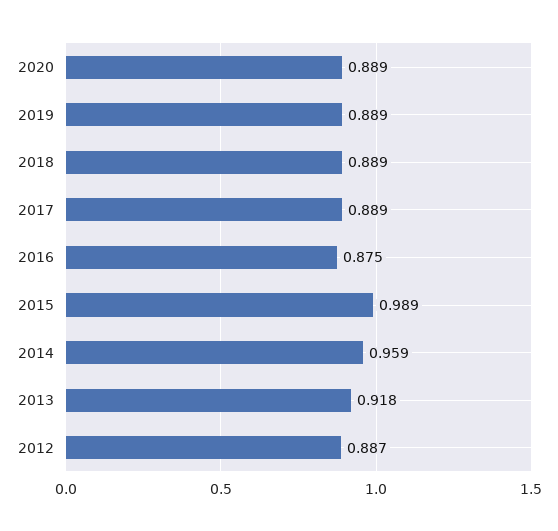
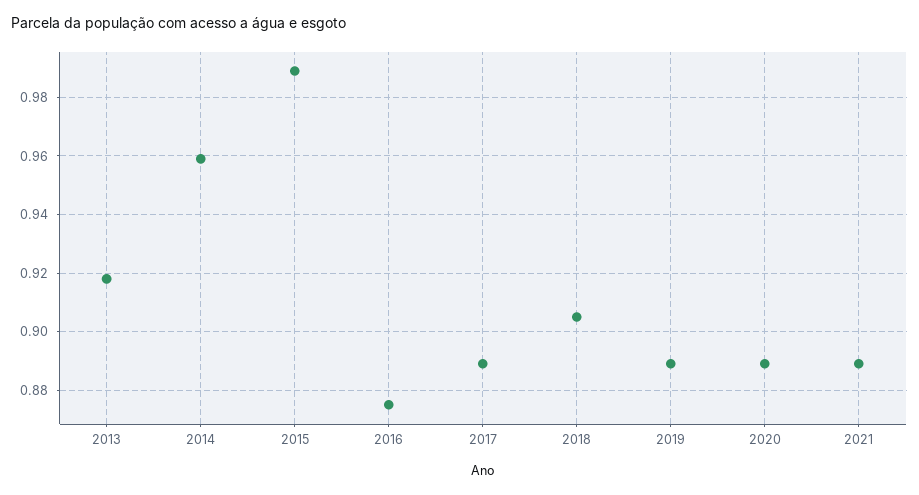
2018: 0.889 -> 0.905
2012: 0.887 -> none
2021: none -> 0.89

